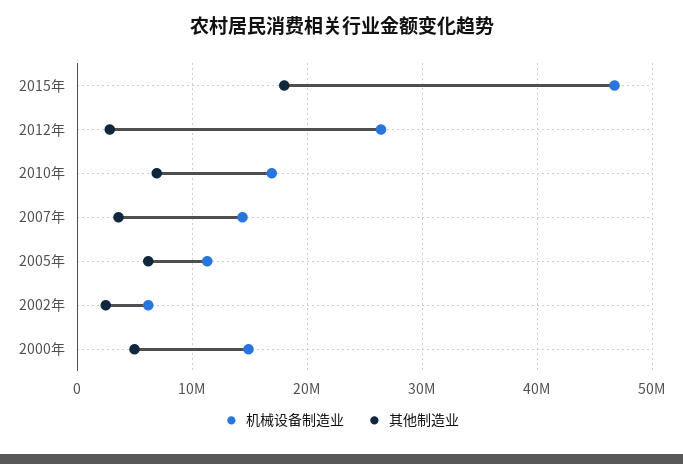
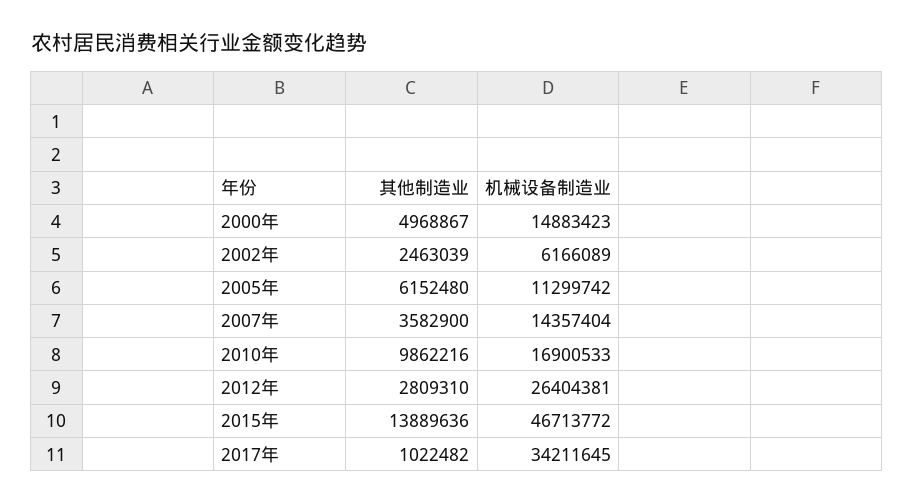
其他制造业, 2015年: 18000000 -> 13889636
其他制造业, 2010年: 7000000 -> 9862216
其他制造业, 2017年: none -> 1022482
机械设备制造业, 2017年: none -> 34211645

